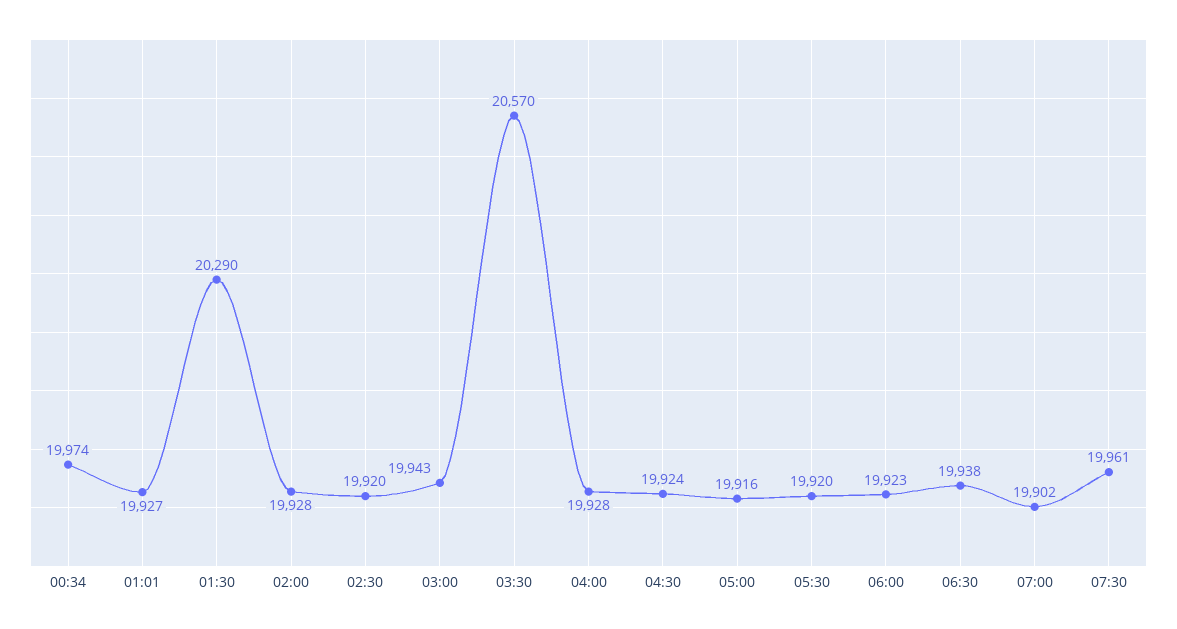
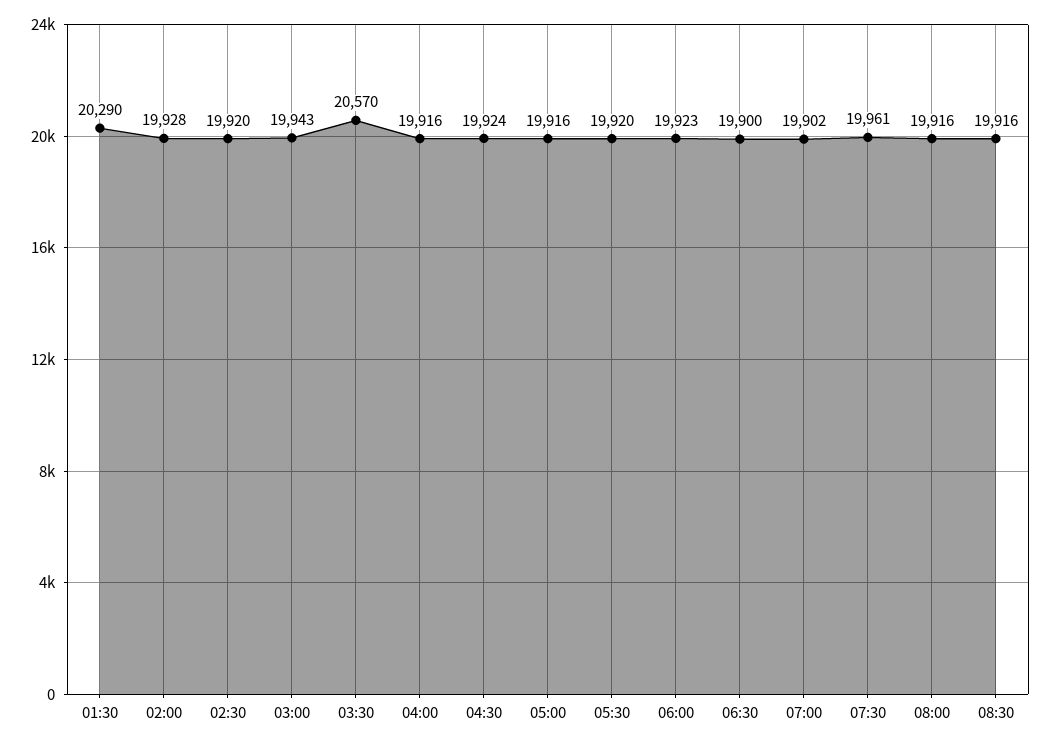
00:34: 19974 -> none
01:01: 19927 -> none
04:00: 19928 -> 19916
06:30: 19938 -> 19900
08:00: none -> 19916
08:30: none -> 19916

